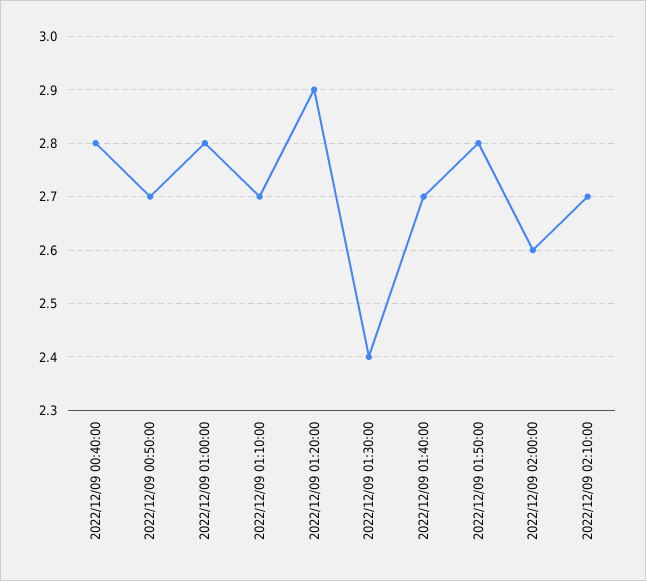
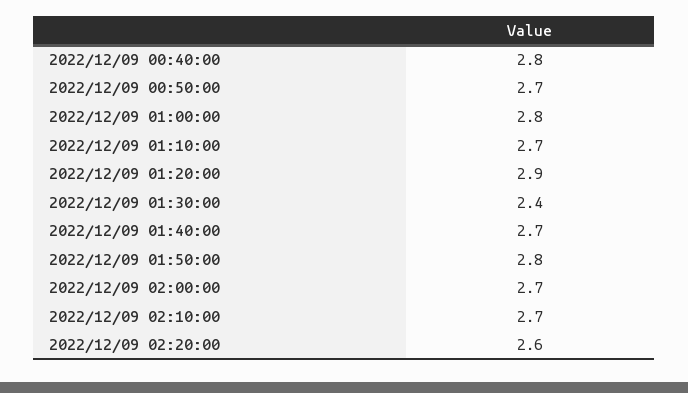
2022/12/09 02:00:00: 2.6 -> 2.7
2022/12/09 02:20:00: none -> 2.6

